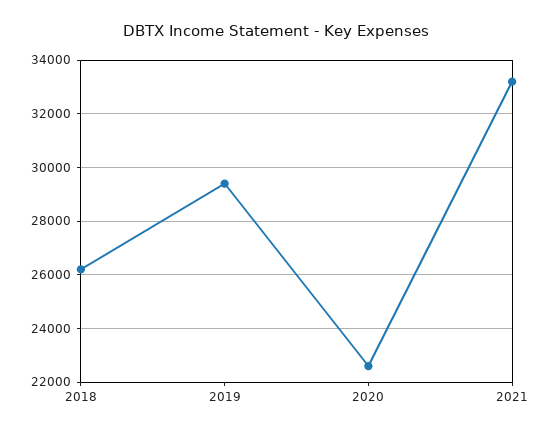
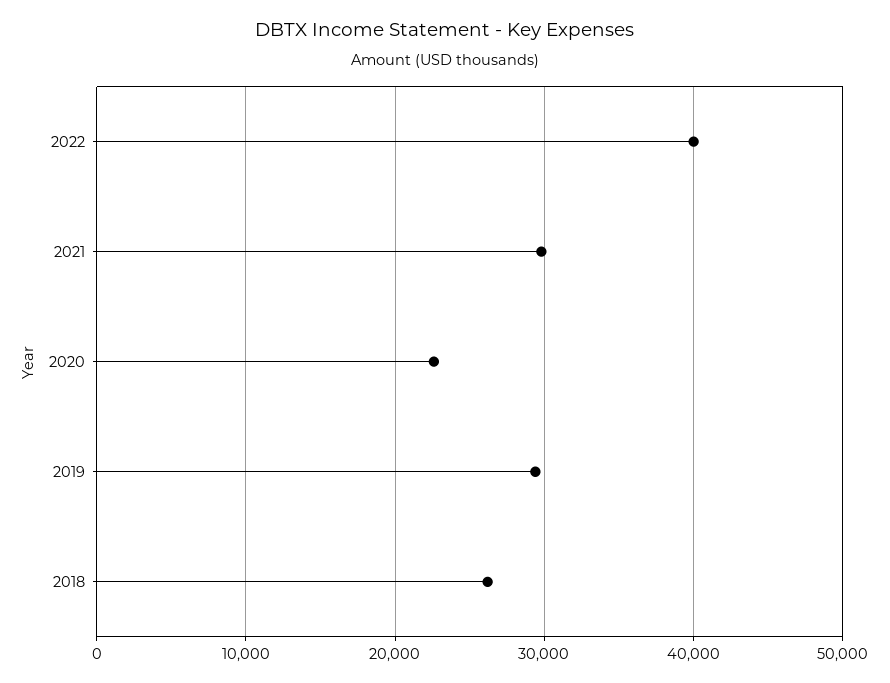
2021: 33250 -> 30000
2022: none -> 40000

